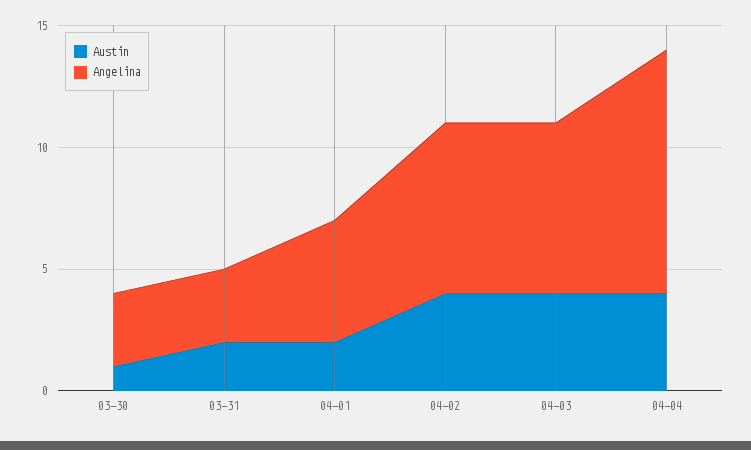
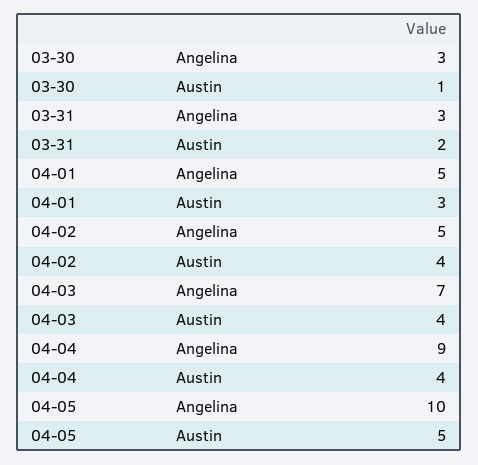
Austin, 04-01: 2 -> 3
Angelina, 04-02: 7 -> 5
Angelina, 04-04: 10 -> 9
Angelina, 04-05: none -> 10
Austin, 04-05: none -> 5

